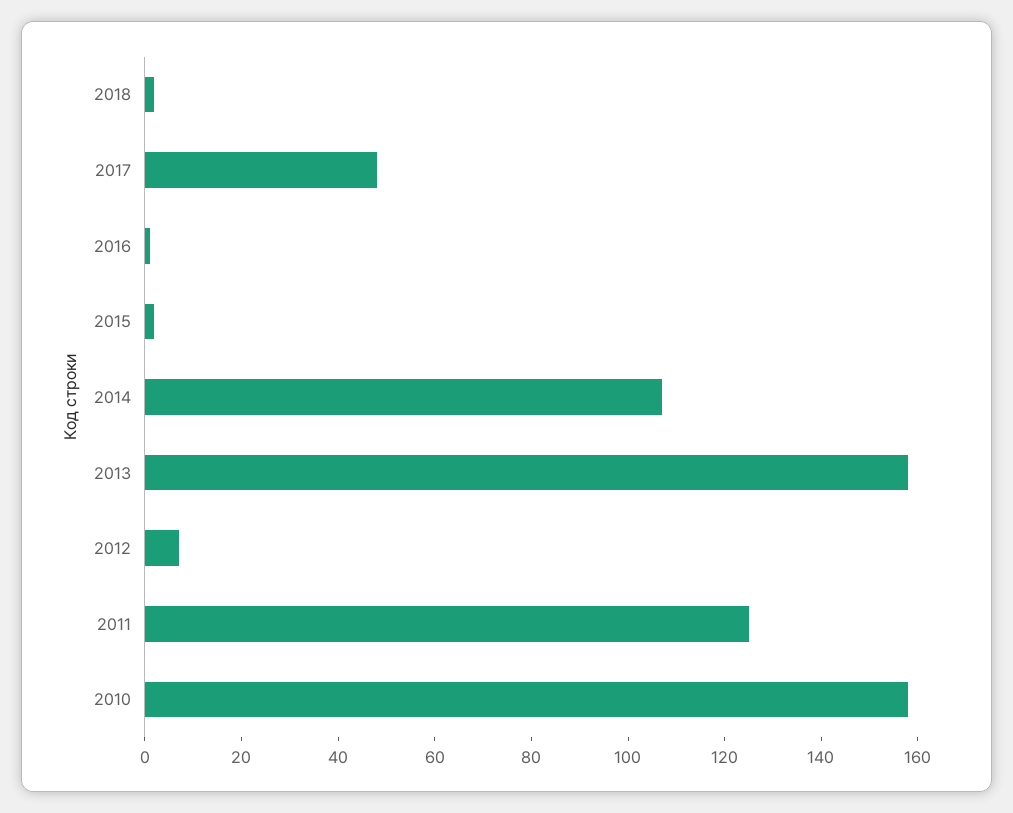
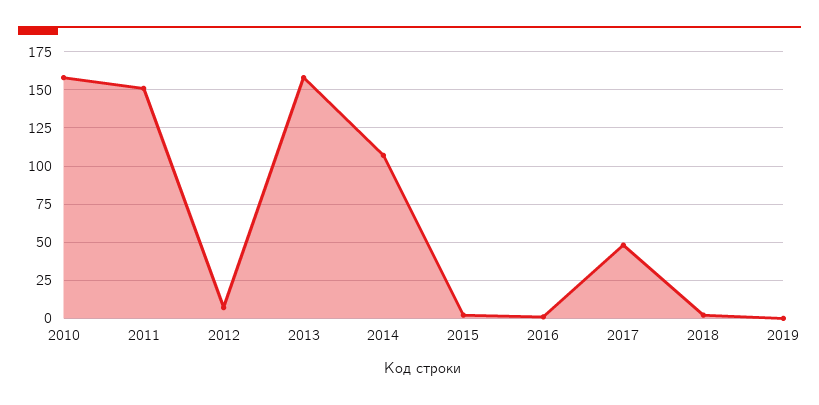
2011: 125 -> 150
2019: none -> 0

